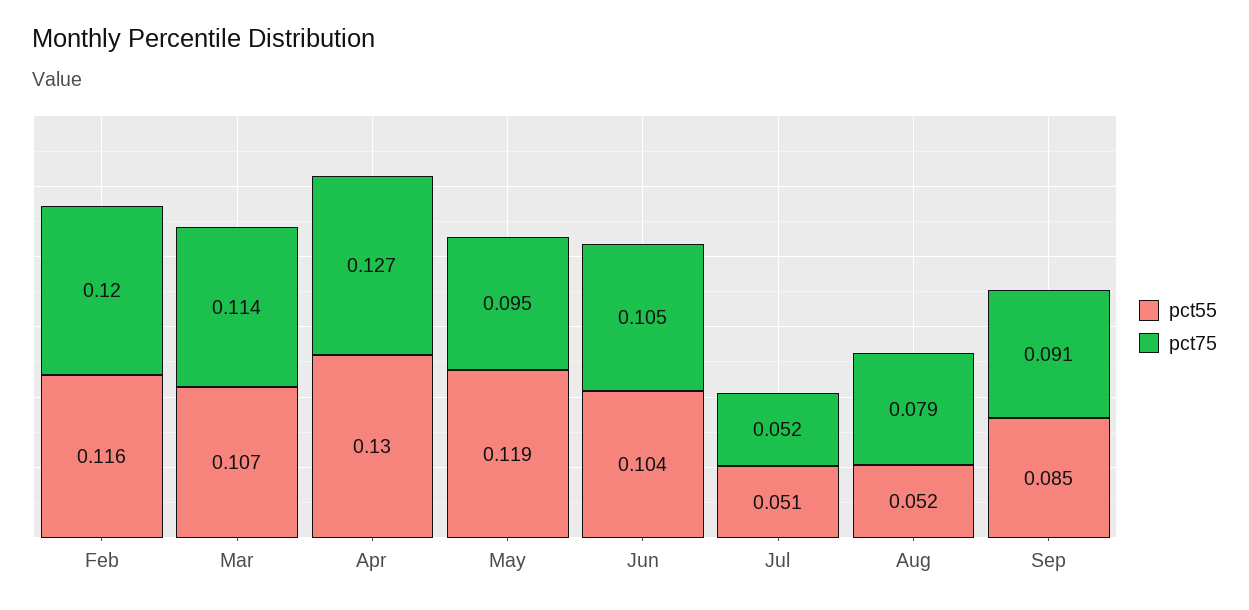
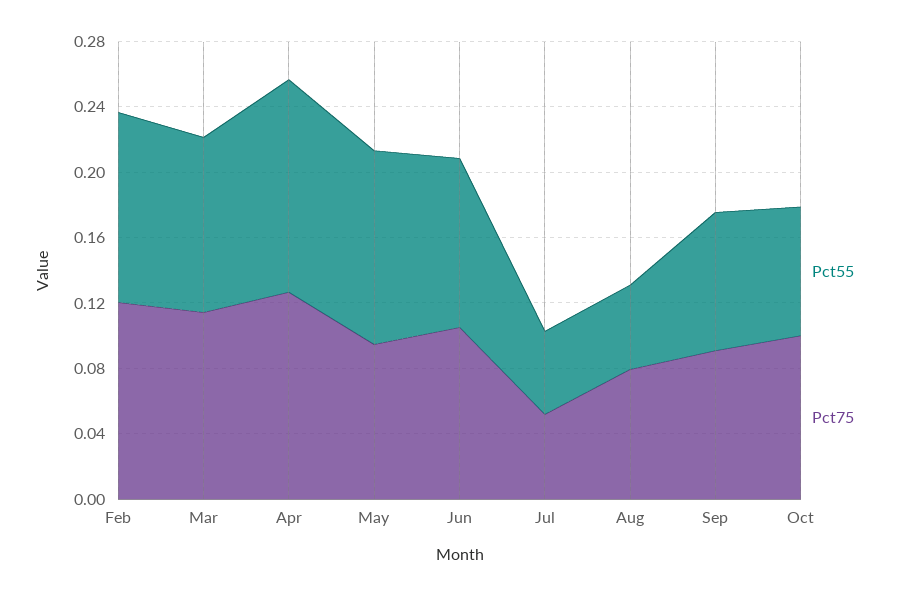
pct55, Oct: none -> 0.08
pct75, Oct: none -> 0.1

